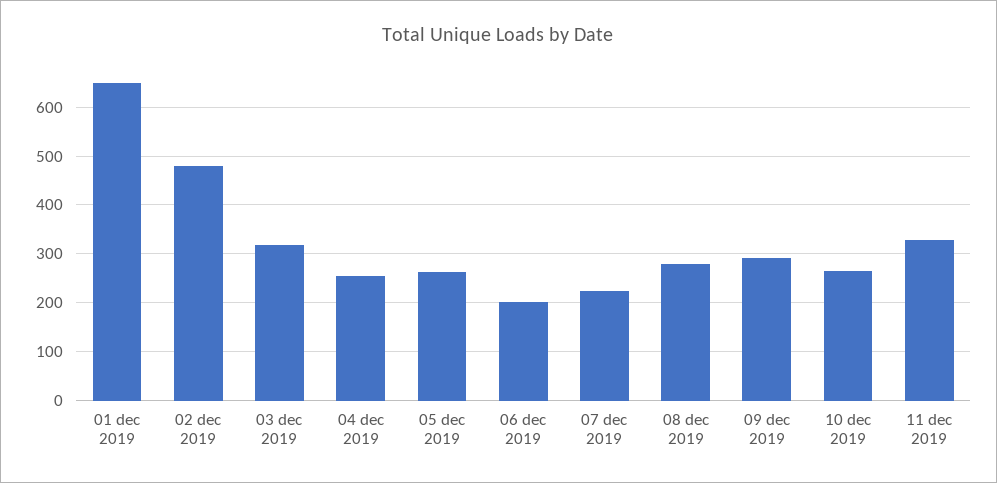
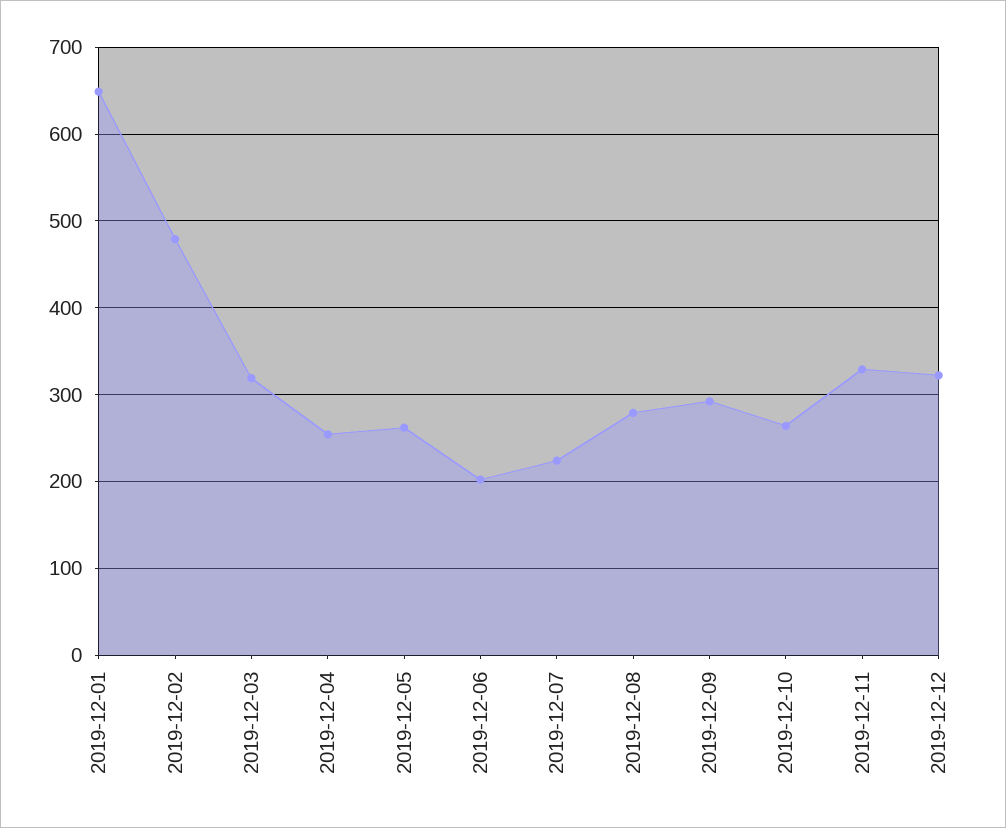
2019-12-12: none -> 320

